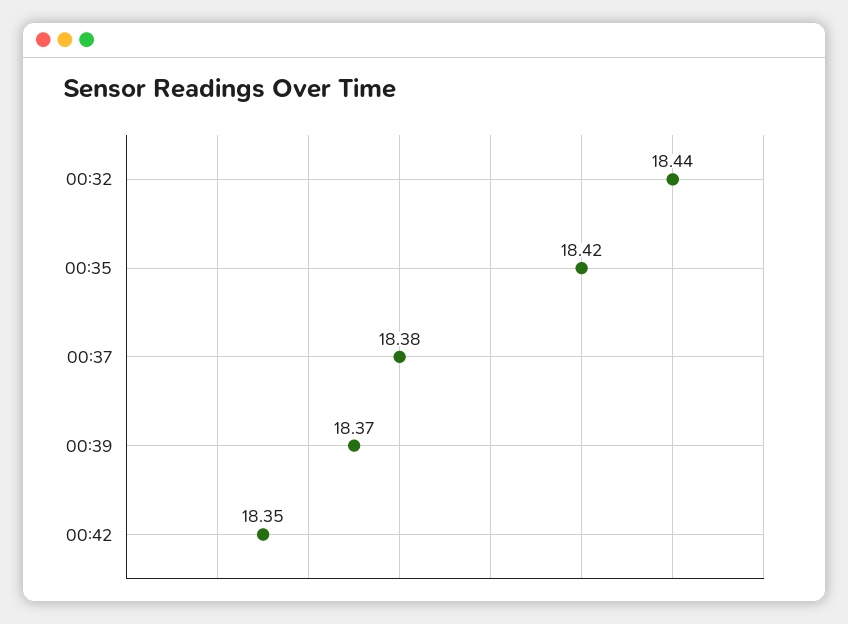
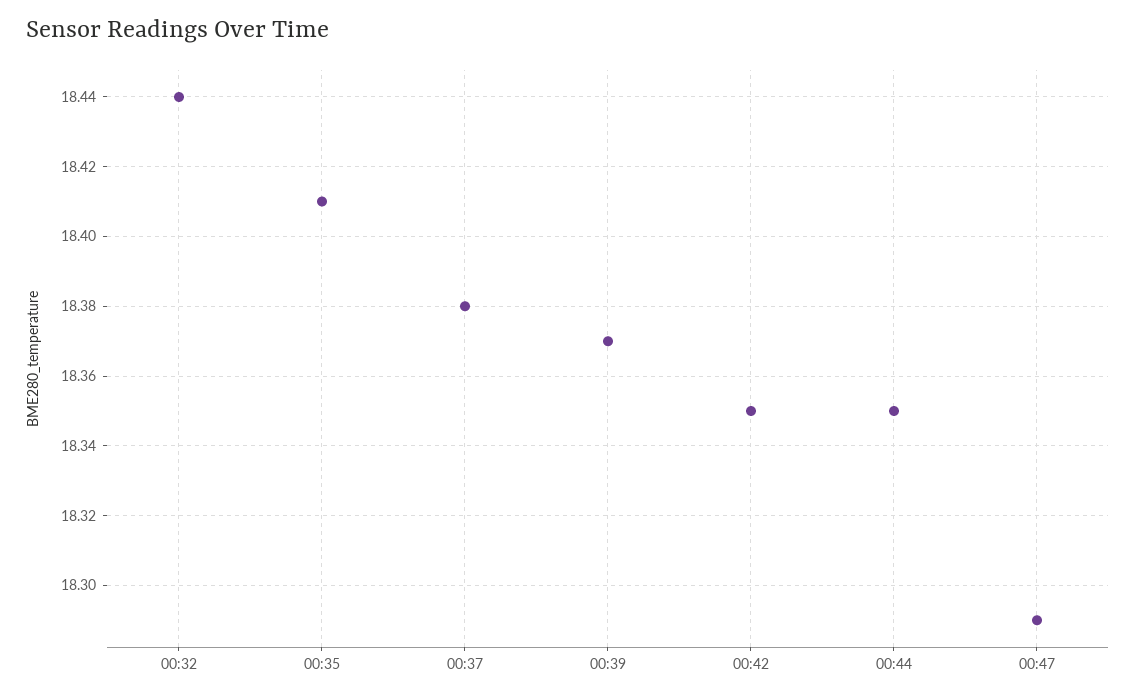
00:35: 18.42 -> 18.41
00:44: none -> 18.35
00:47: none -> 18.29

